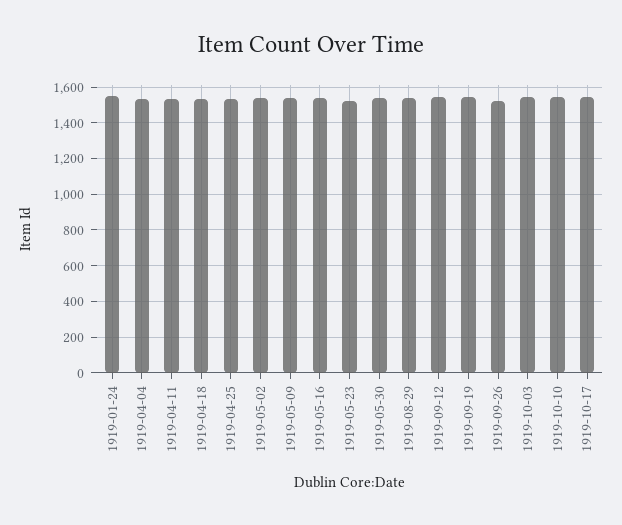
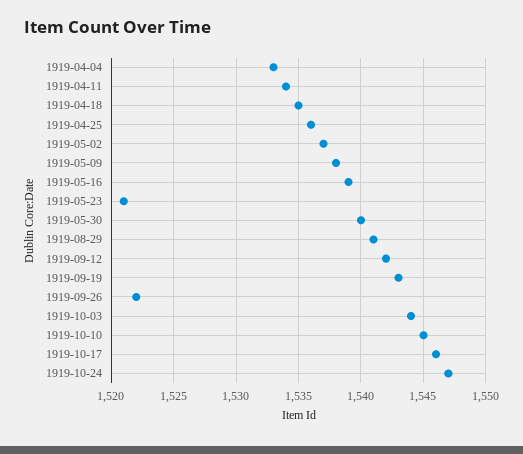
1919-01-24: 1550 -> none
1919-10-24: none -> 1547

